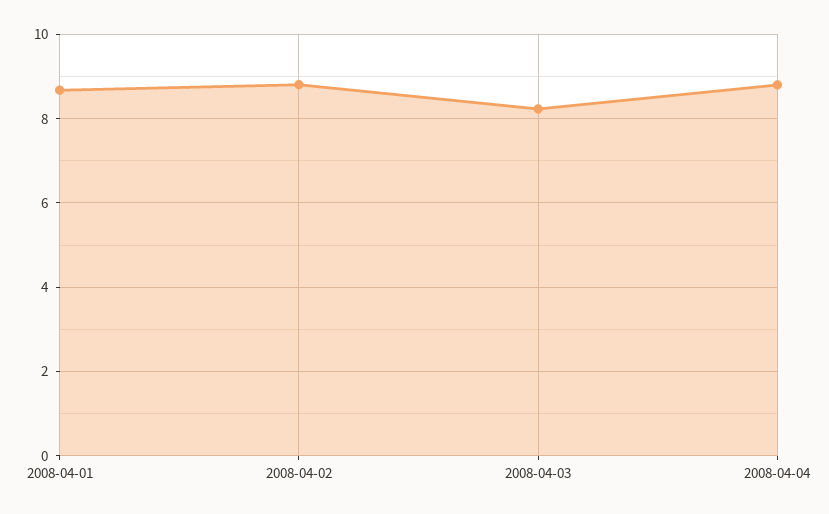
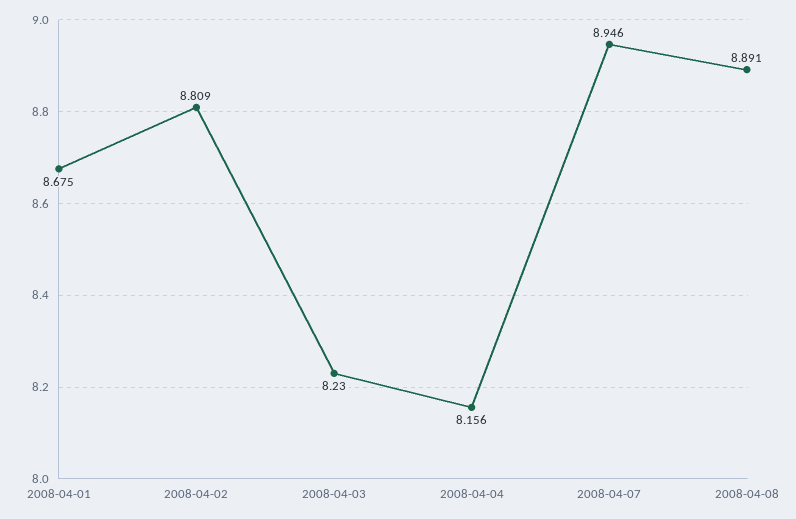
2008-04-04: 8.8 -> 8.156
2008-04-07: none -> 8.946
2008-04-08: none -> 8.891

